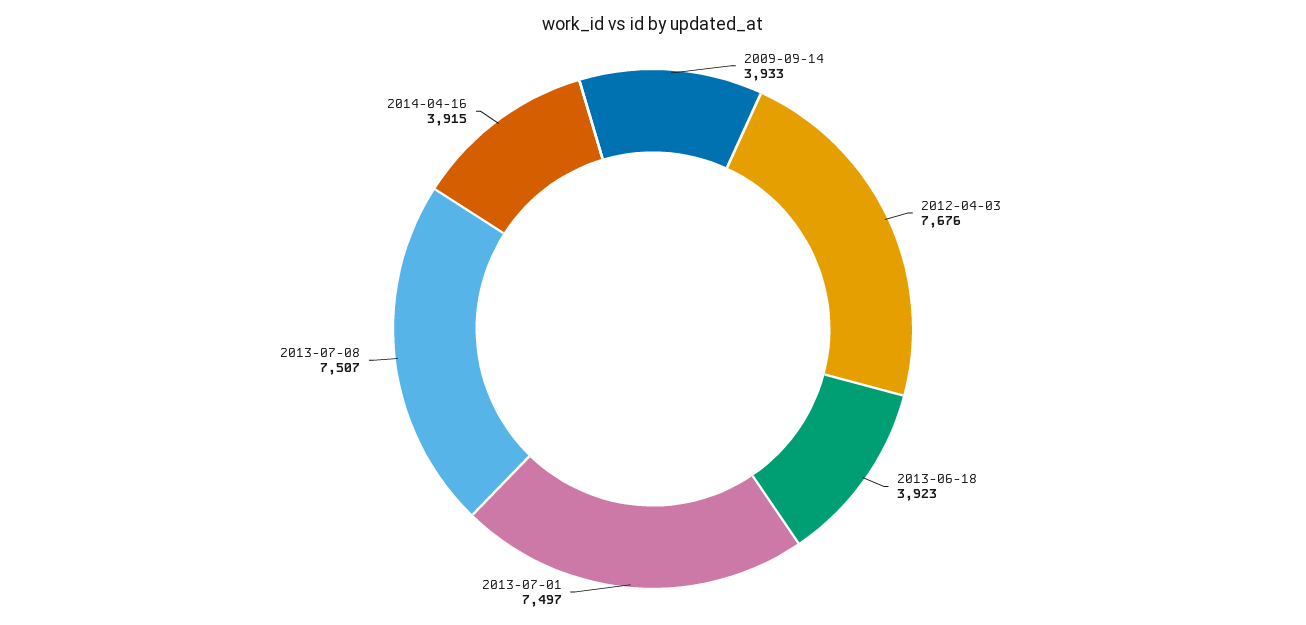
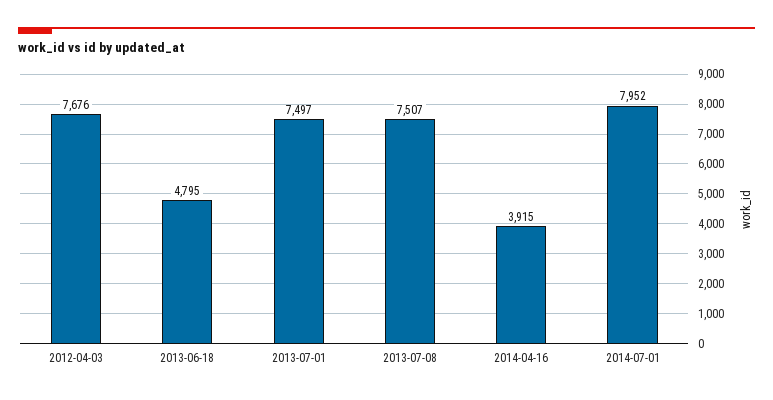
2009-09-14: 3933 -> none
2013-06-18: 3923 -> 4795
2014-07-01: none -> 7952

